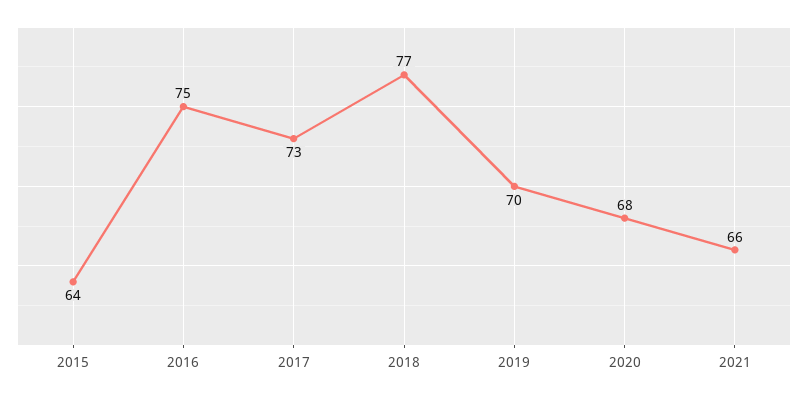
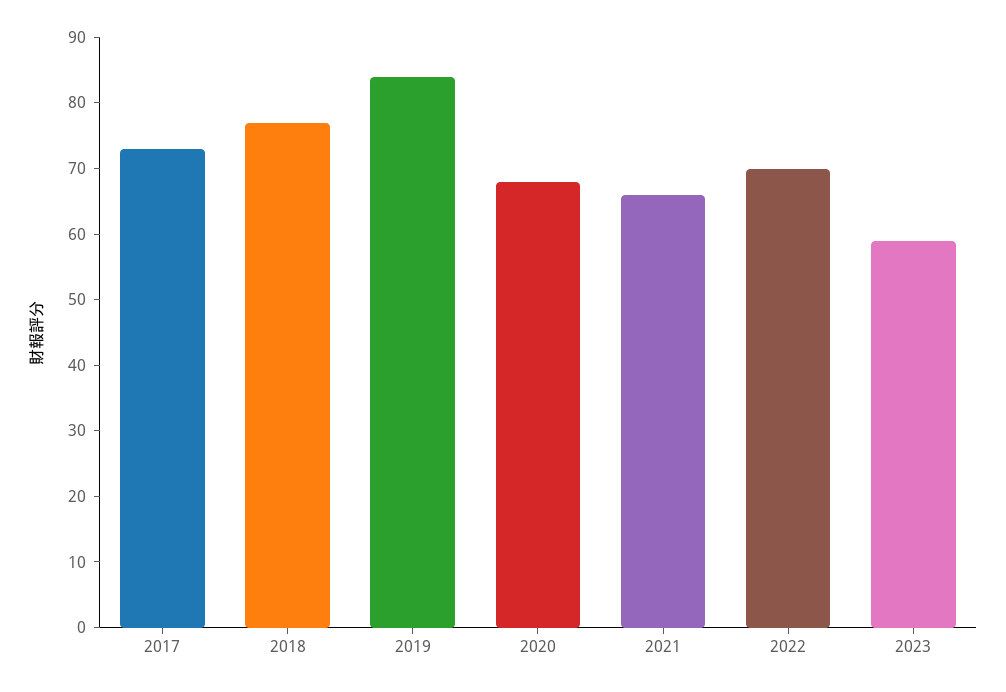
2015: 64 -> none
2016: 75 -> none
2019: 70 -> 85
2022: none -> 70
2023: none -> 60

